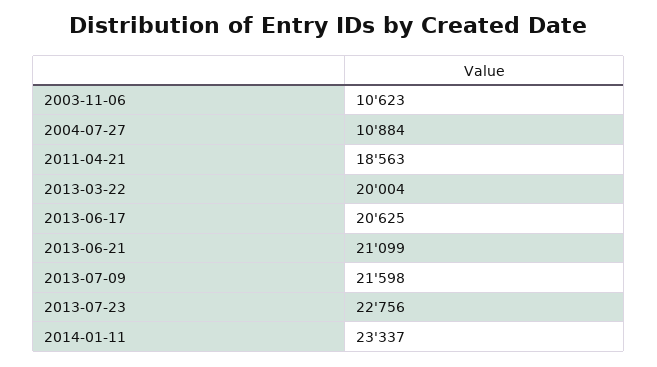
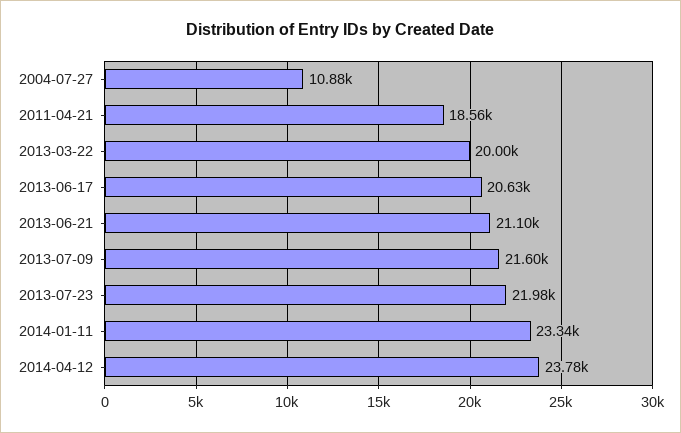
2003-11-06: 10623 -> none
2013-07-23: 22756 -> 21980
2014-04-12: none -> 23780

